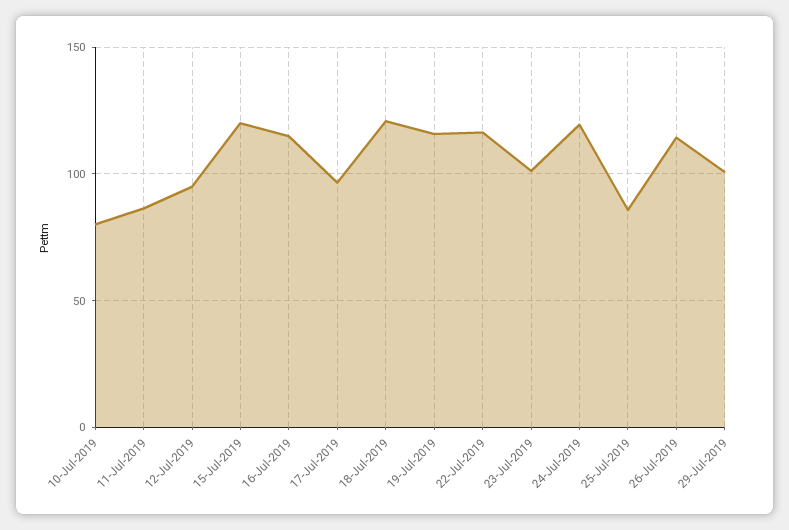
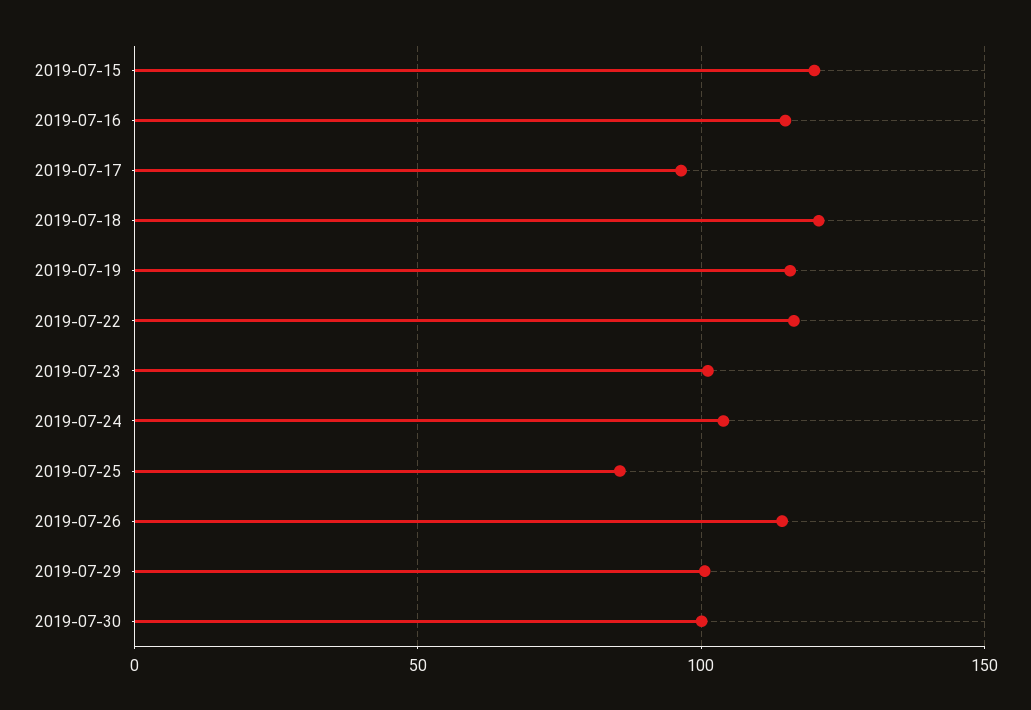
10-Jul-2019: 80 -> none
11-Jul-2019: 85 -> none
12-Jul-2019: 95 -> none
24-Jul-2019: 120 -> 105
2019-07-30: none -> 100

